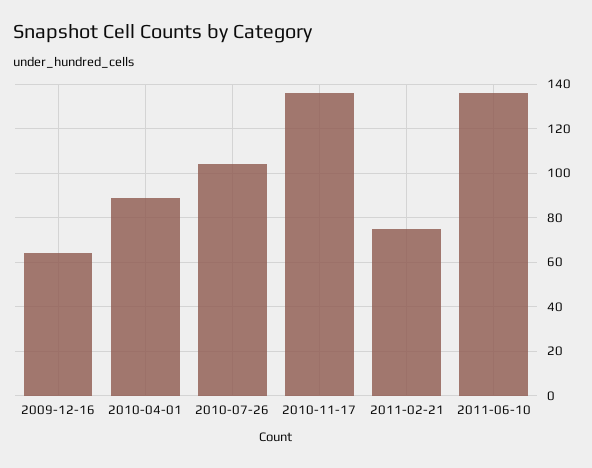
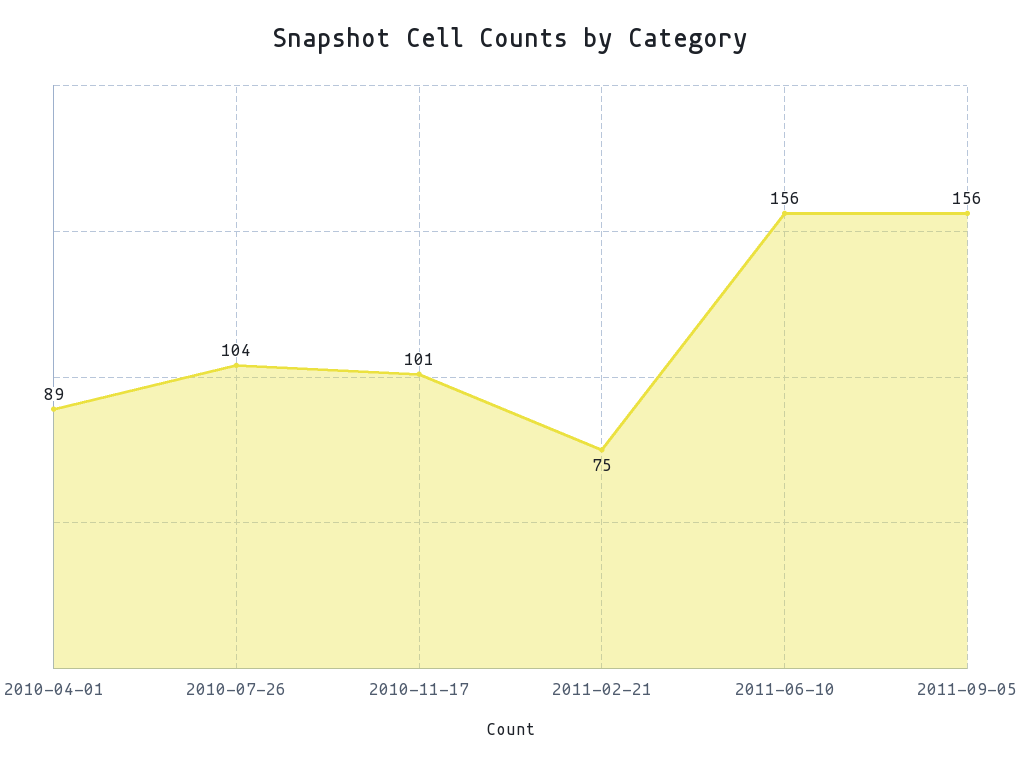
2009-12-16: 65 -> none
2010-11-17: 135 -> 101
2011-06-10: 135 -> 156
2011-09-05: none -> 156

